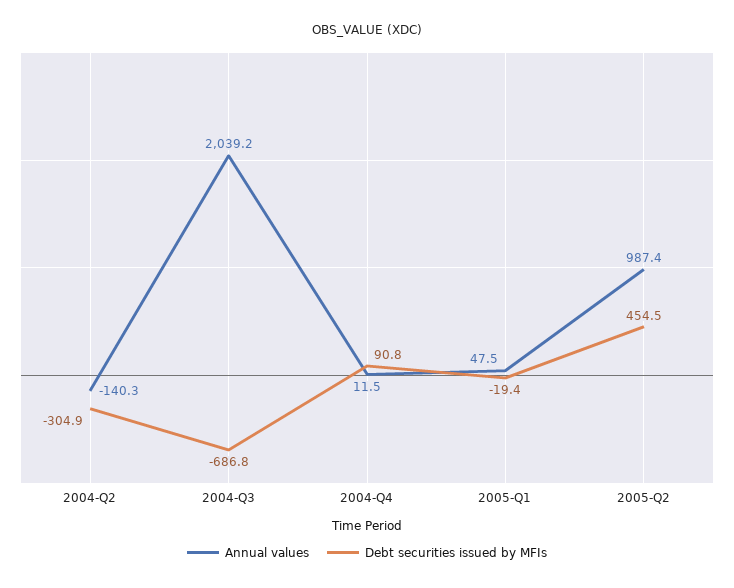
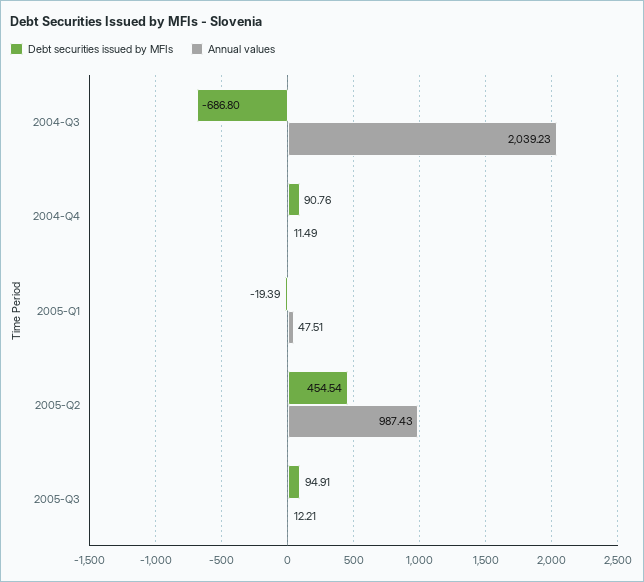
Annual values, 2004-Q2: -140.3 -> none
Debt securities issued by MFIs, 2004-Q2: -304.9 -> none
Debt securities issued by MFIs, 2005-Q3: none -> 94.91
Annual values, 2005-Q3: none -> 12.21

